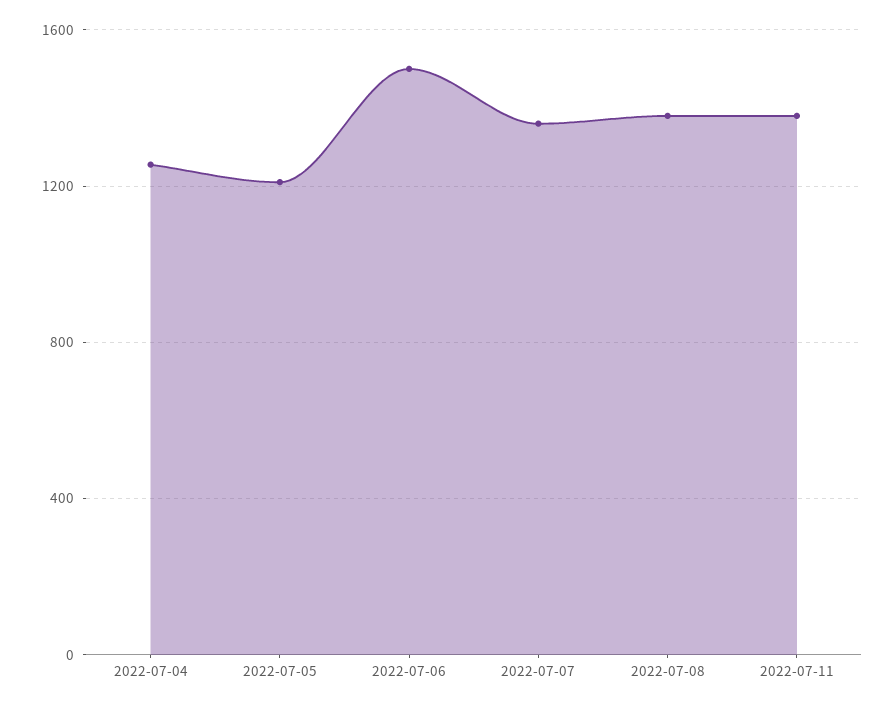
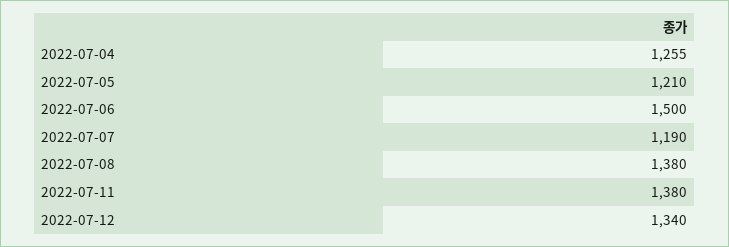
2022-07-07: 1350 -> 1190
2022-07-12: none -> 1340

